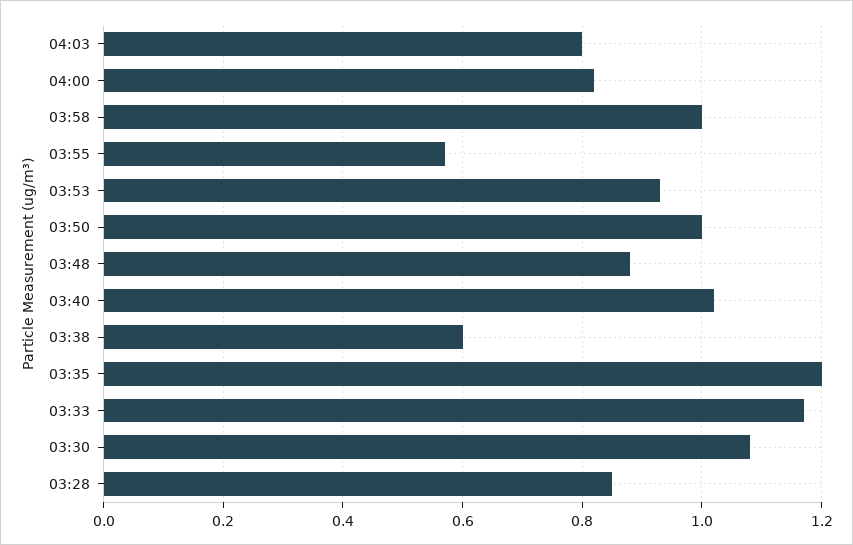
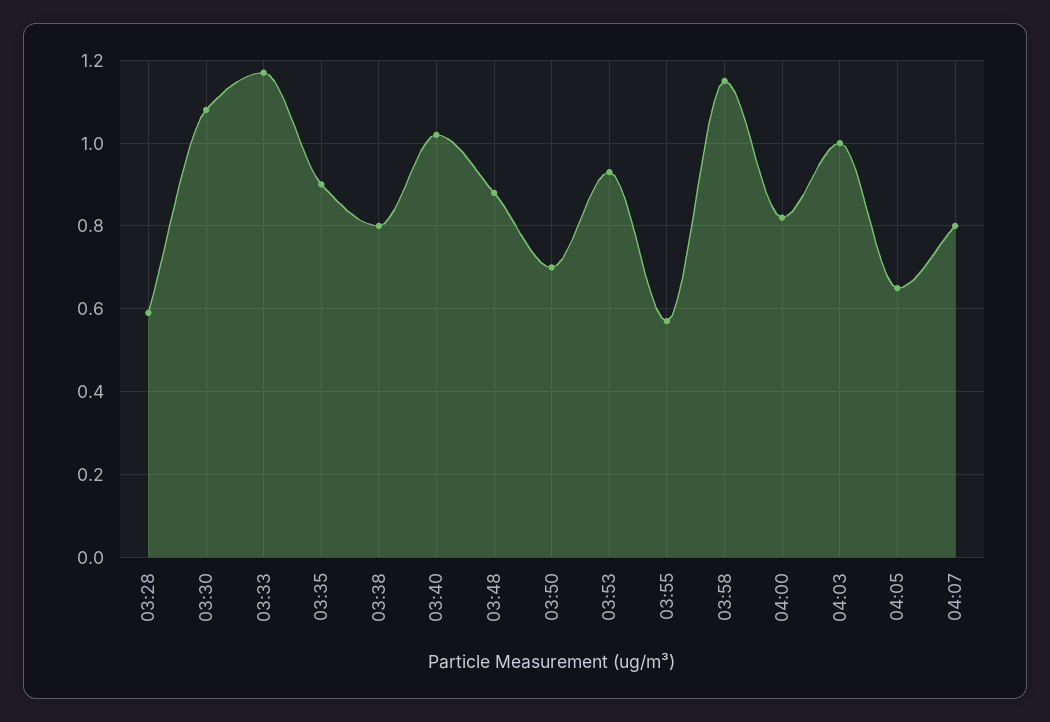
04:03: 0.8 -> 1
03:58: 1 -> 1.15
03:50: 1 -> 0.7
03:38: 0.6 -> 0.8
03:35: 1.2 -> 0.9
03:28: 0.85 -> 0.6
04:05: none -> 0.65
04:07: none -> 0.8

